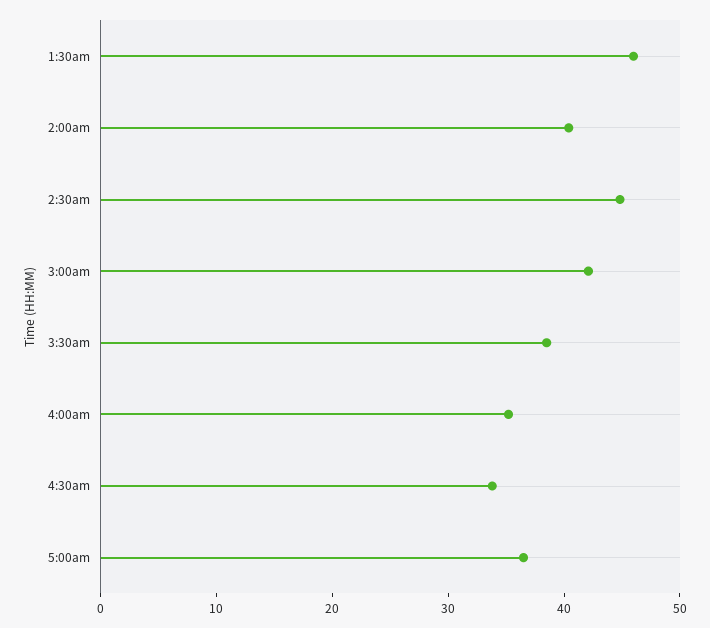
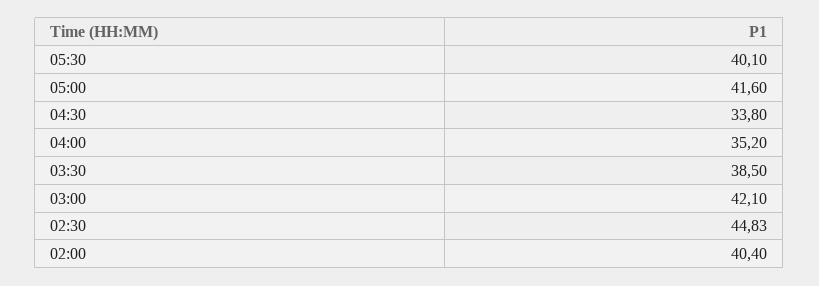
1:30am: 46 -> none
5:00am: 36 -> 41.6
05:30: none -> 40.1

